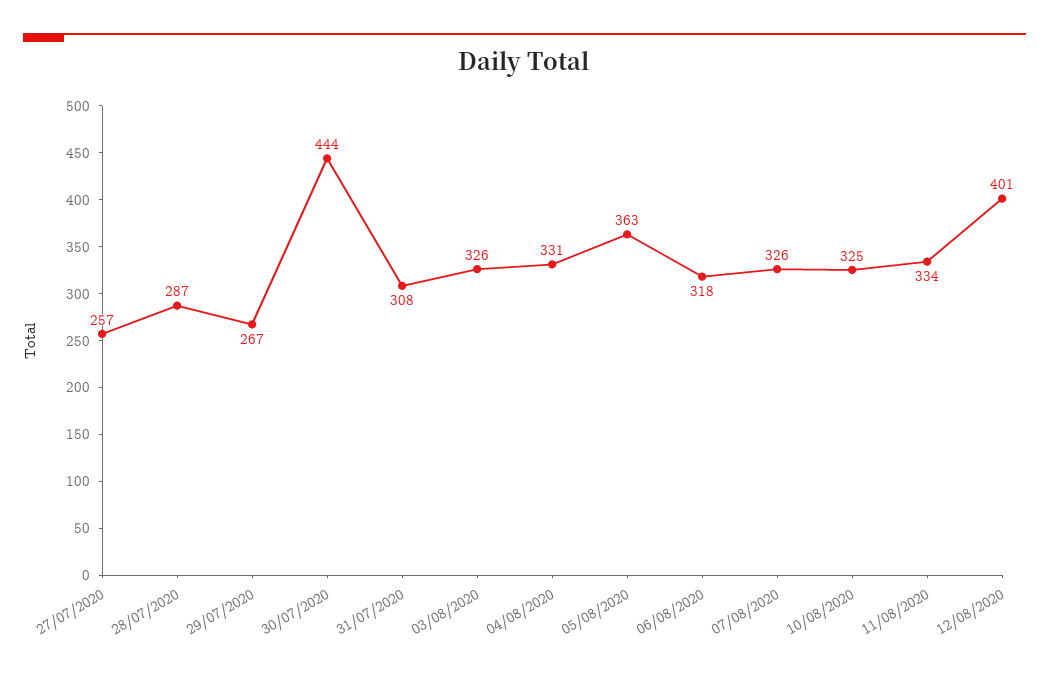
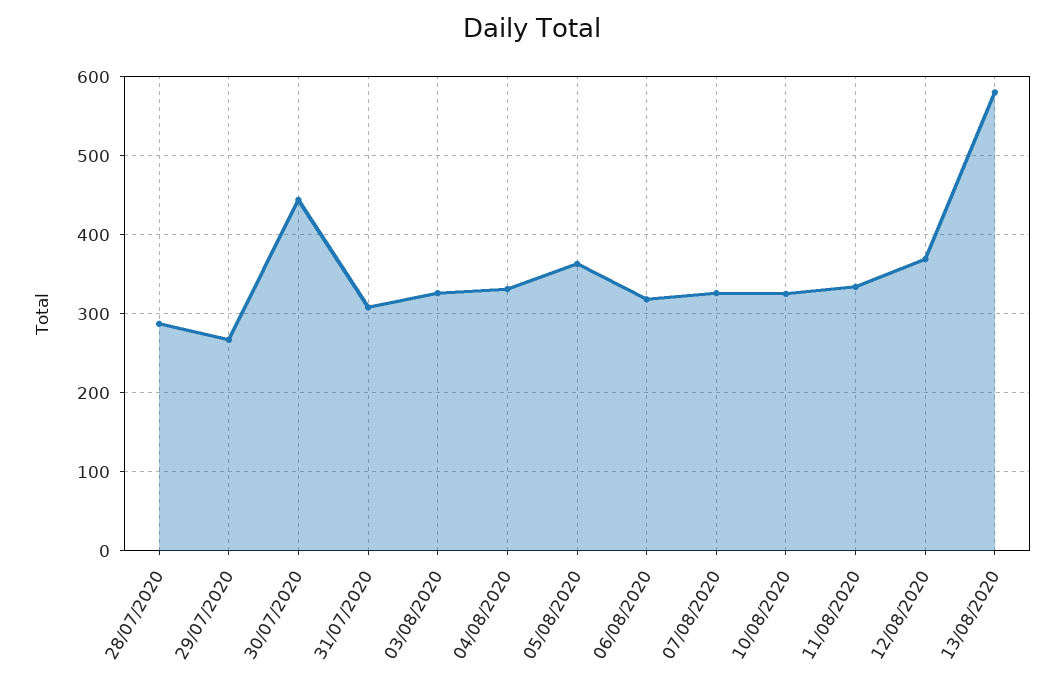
27/07/2020: 257 -> none
12/08/2020: 401 -> 370
13/08/2020: none -> 580

